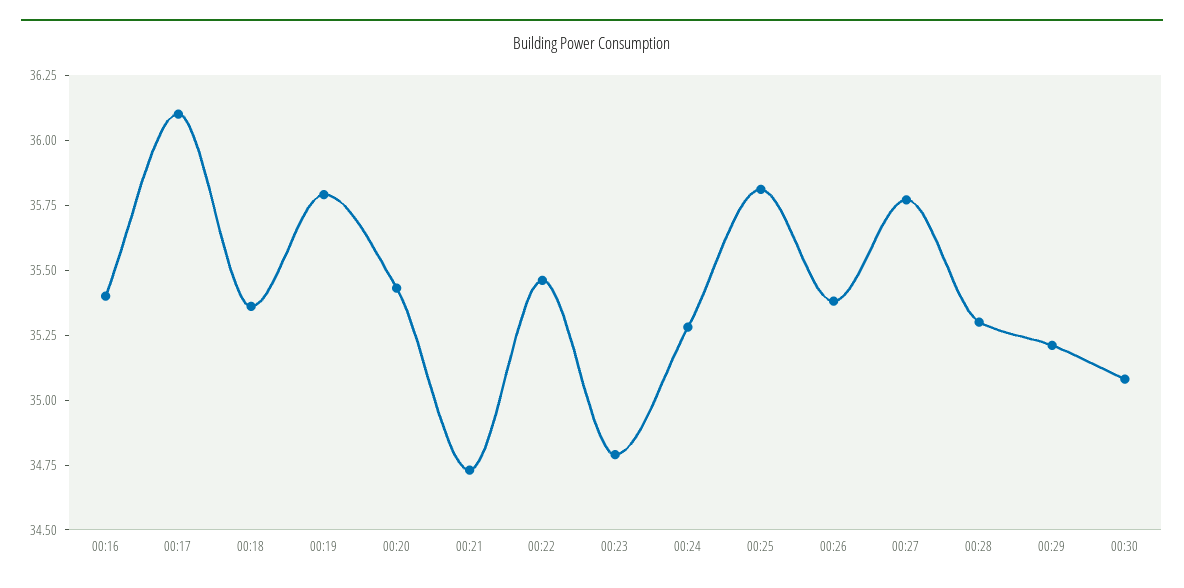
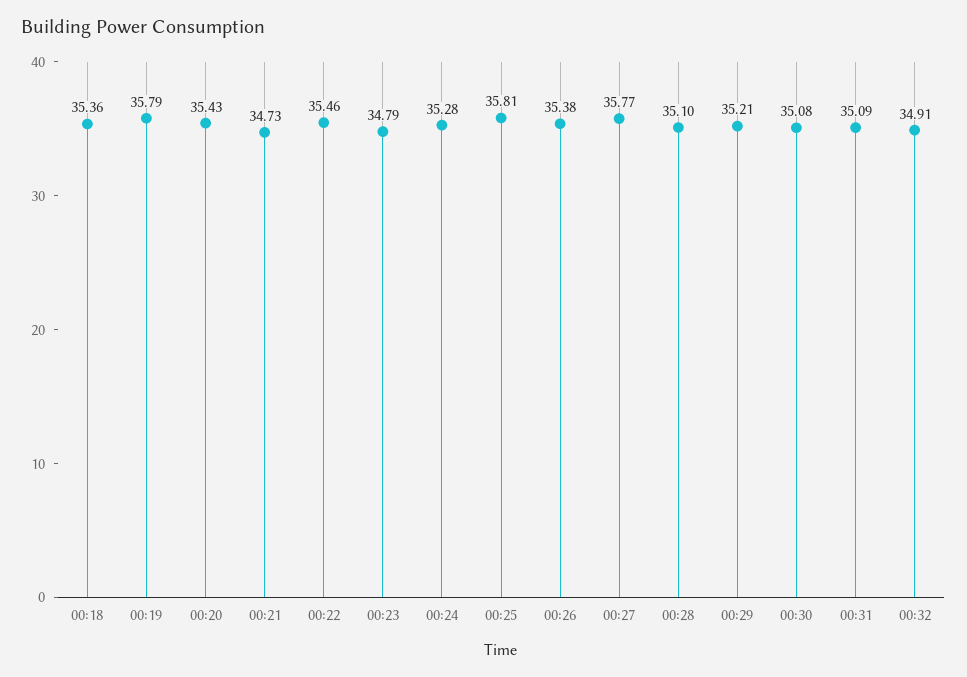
00:16: 35.4 -> none
00:17: 36.1 -> none
00:28: 35.3 -> 35.1
00:31: none -> 35.09
00:32: none -> 34.91

